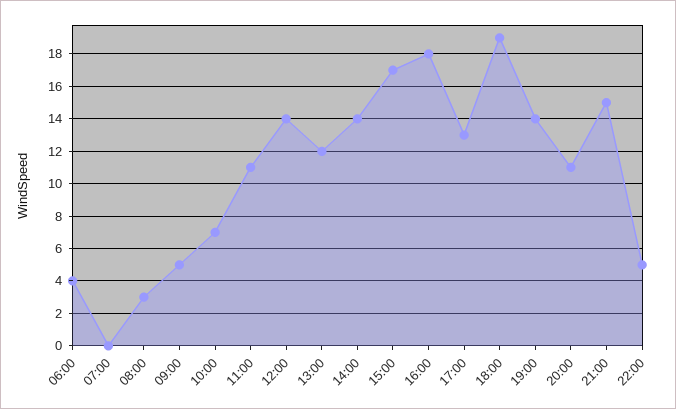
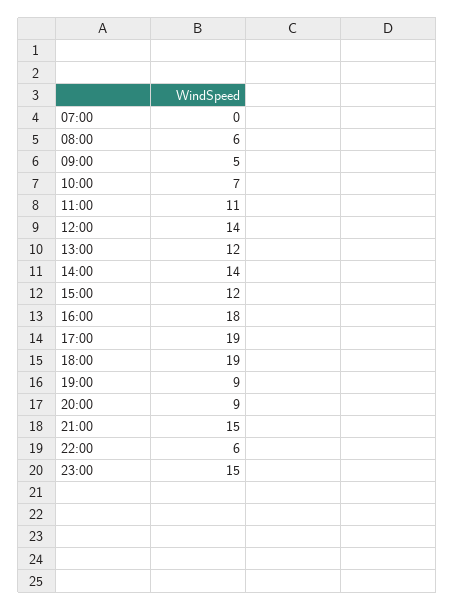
06:00: 4 -> none
08:00: 3 -> 6
15:00: 17 -> 12
17:00: 13 -> 19
19:00: 14 -> 9
20:00: 11 -> 9
22:00: 5 -> 6
23:00: none -> 15

